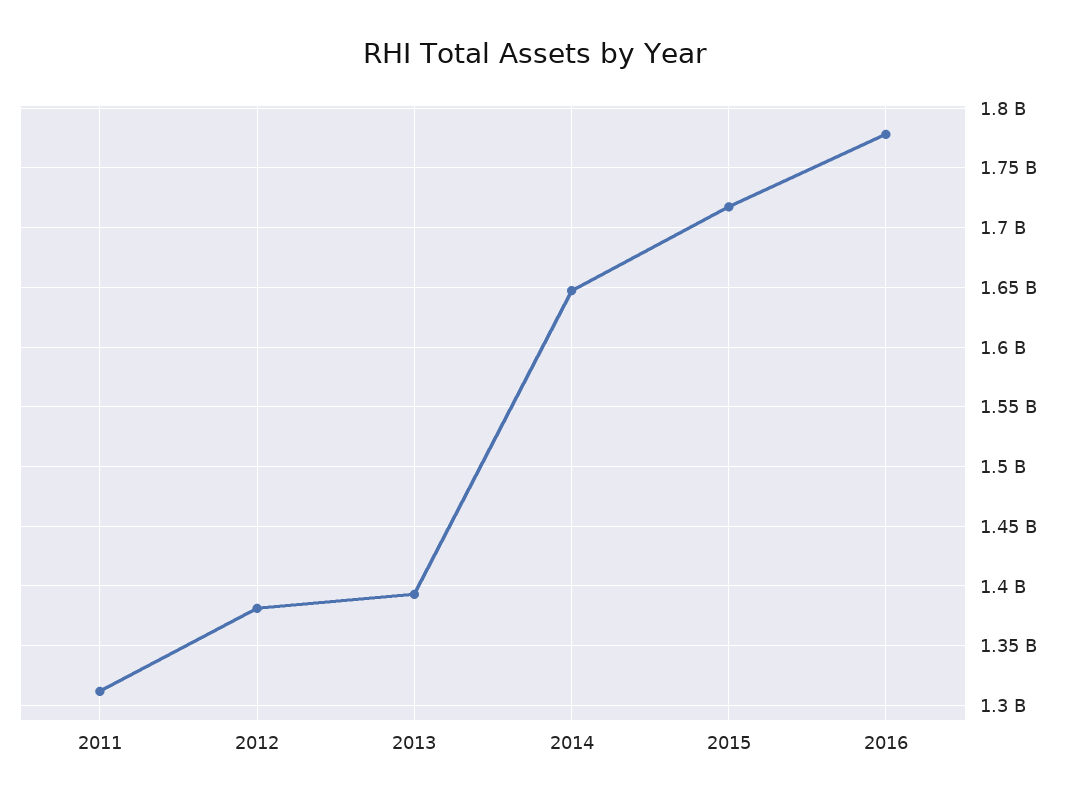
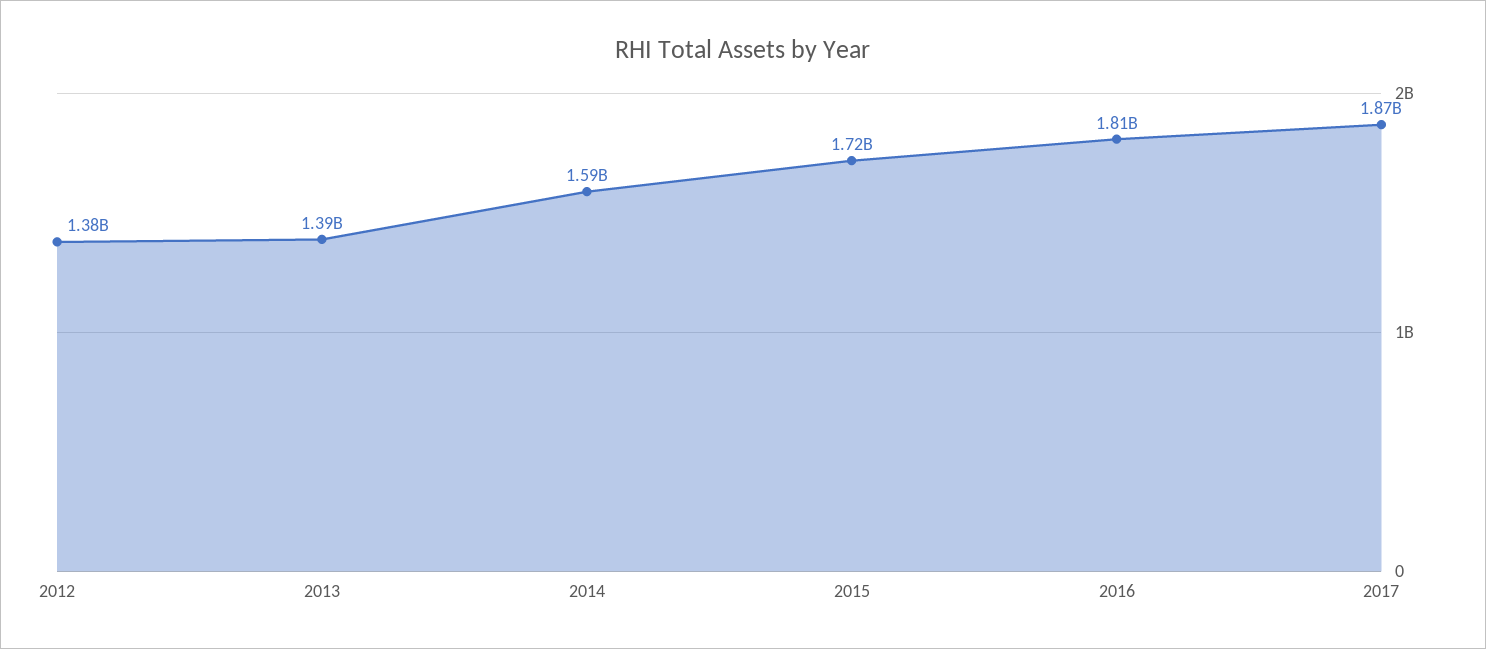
2011: 1310000000 -> none
2014: 1650000000 -> 1590000000
2016: 1780000000 -> 1810000000
2017: none -> 1870000000

